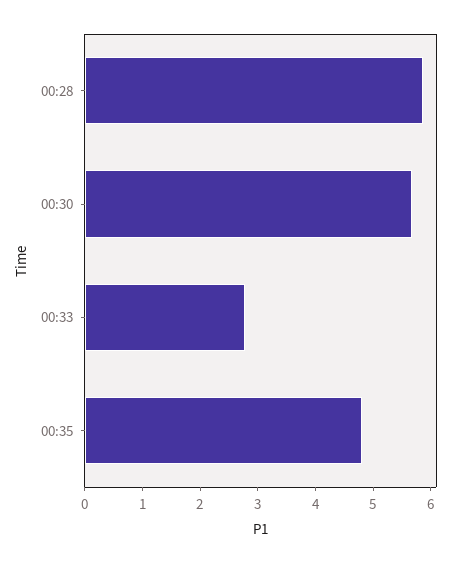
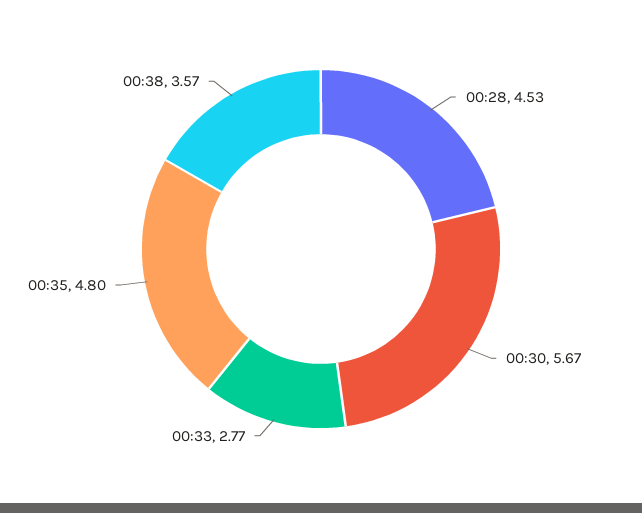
00:28: 5.8 -> 4.53
00:38: none -> 3.57

